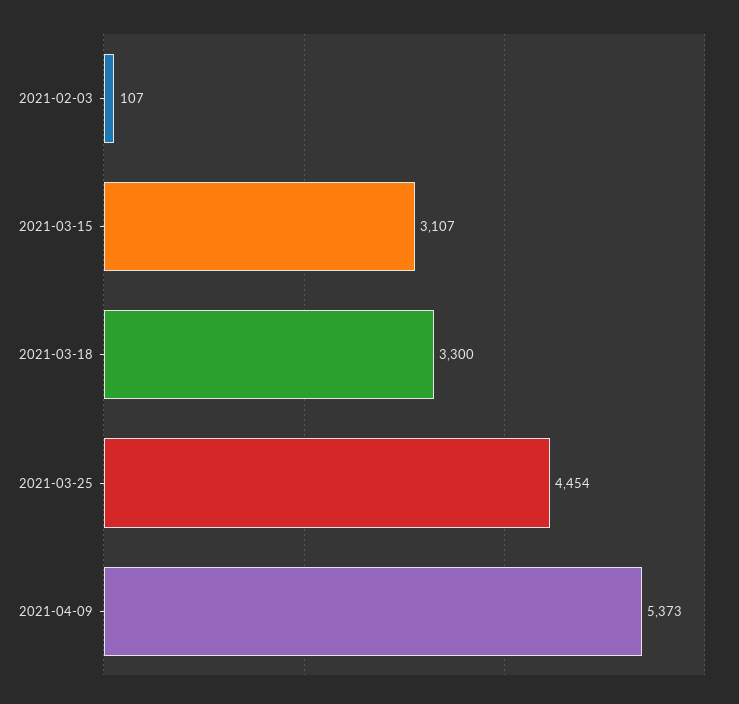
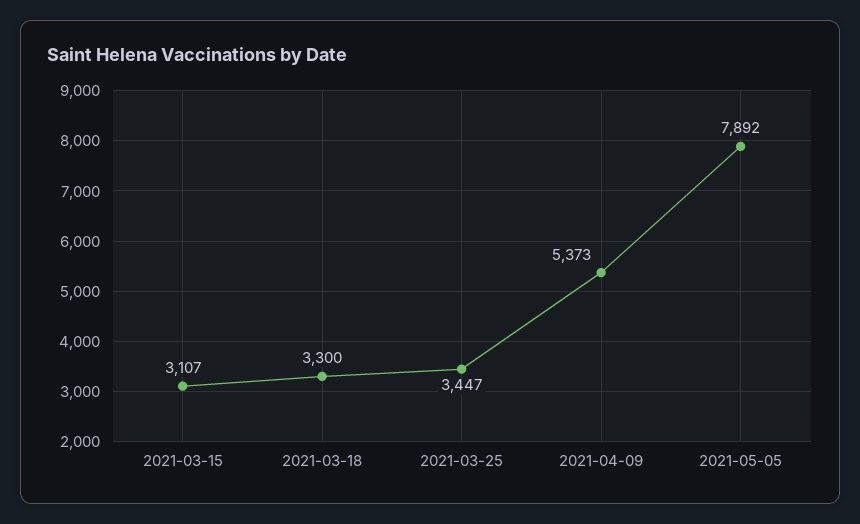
2021-02-03: 107 -> none
2021-03-25: 4454 -> 3447
2021-05-05: none -> 7892

